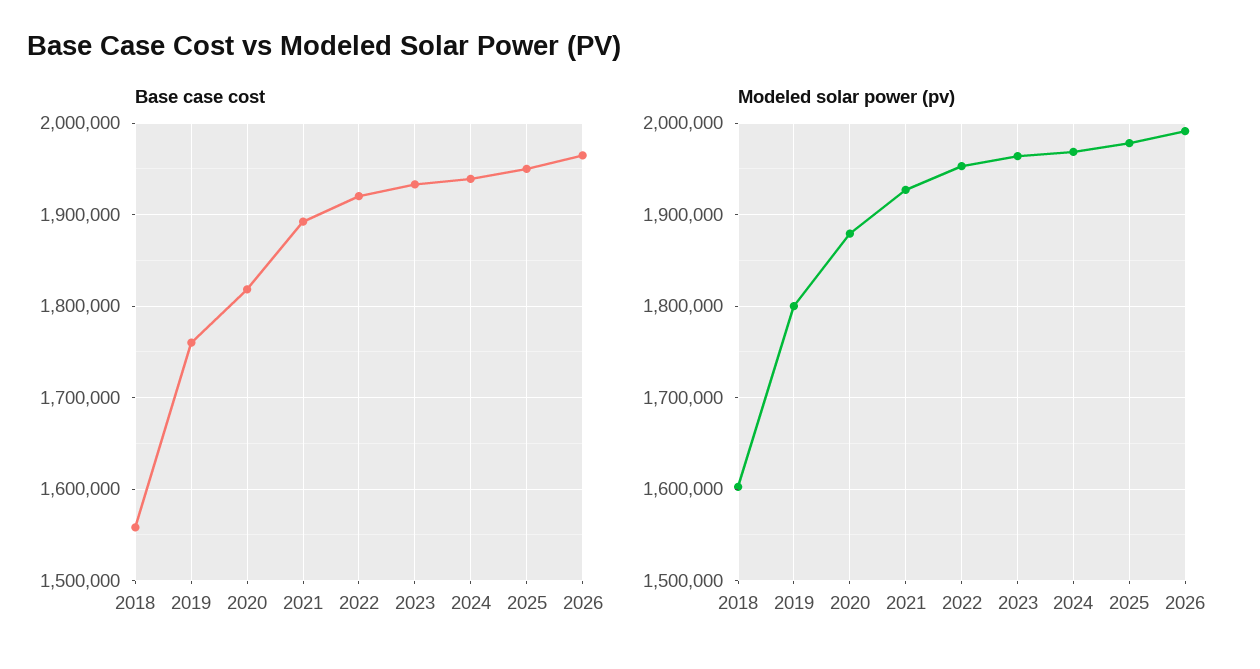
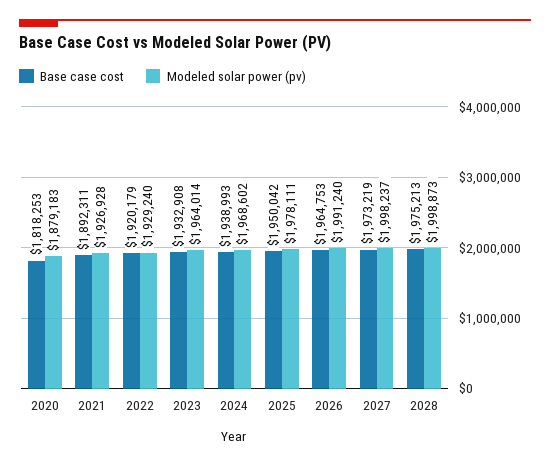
Base case cost, 2018: 1560000 -> none
Base case cost, 2019: 1760000 -> none
Modeled solar power (pv), 2018: 1600000 -> none
Modeled solar power (pv), 2019: 1800000 -> none
Modeled solar power (pv), 2022: 1950000 -> 1929240
Base case cost, 2027: none -> 1973219
Modeled solar power (pv), 2027: none -> 1998237
Base case cost, 2028: none -> 1975213
Modeled solar power (pv), 2028: none -> 1998873

